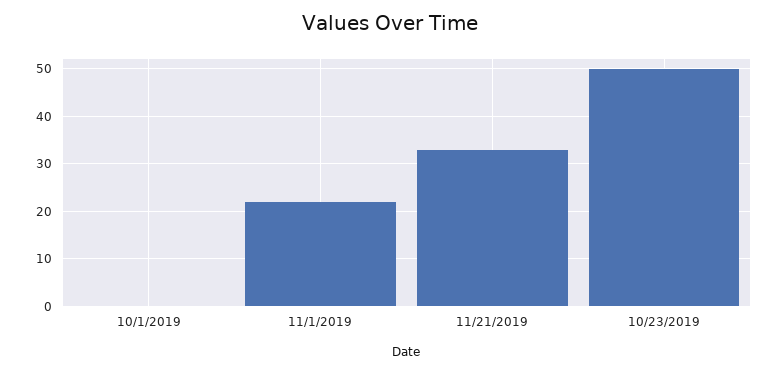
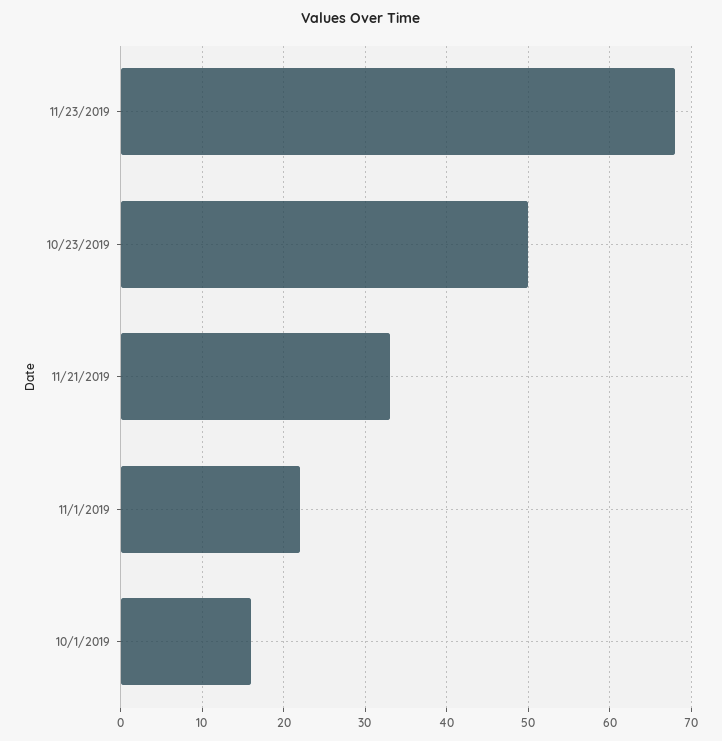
10/1/2019: 0 -> 16
11/23/2019: none -> 68

